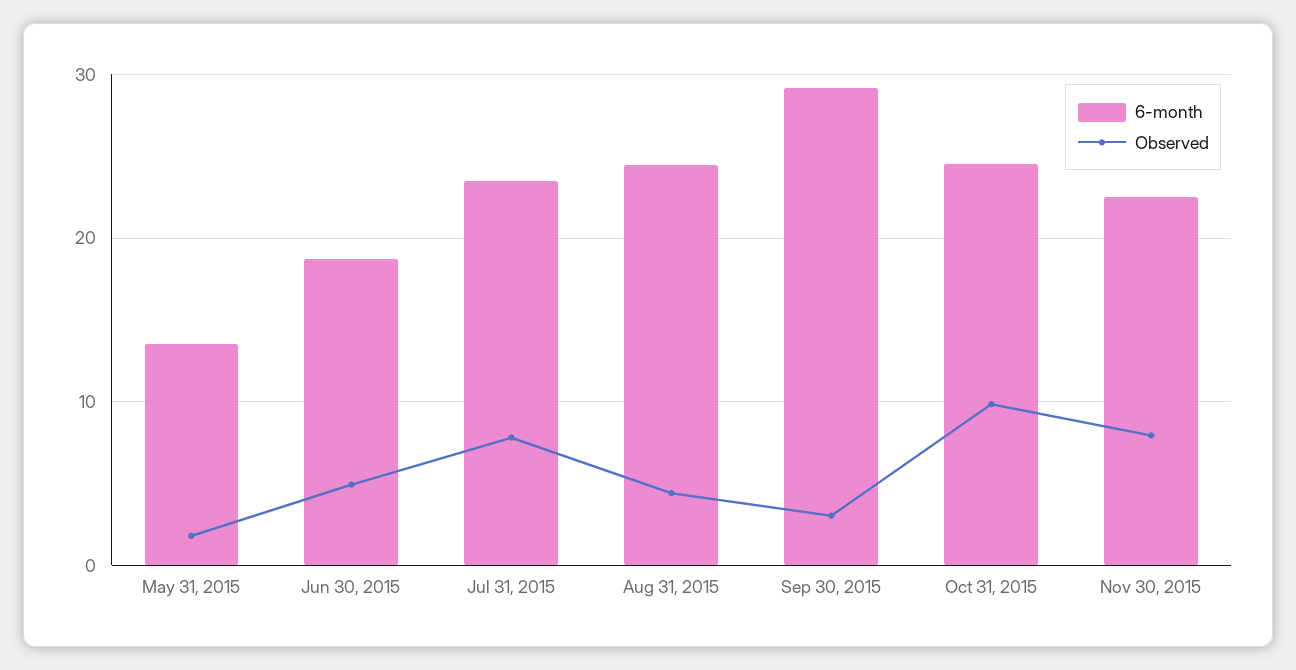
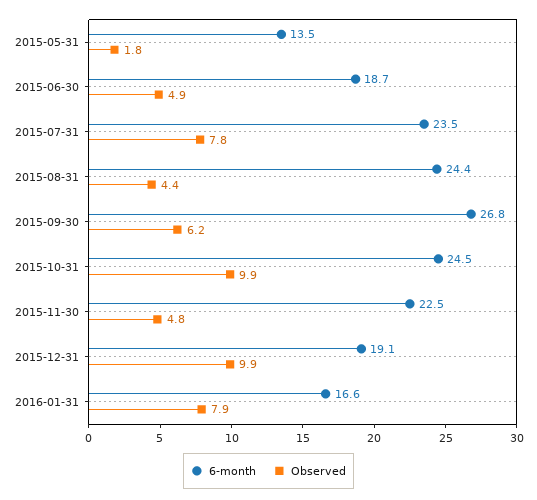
6-month, Sep 30, 2015: 29 -> 26.8
Observed, Sep 30, 2015: 3 -> 6.2
Observed, Nov 30, 2015: 8 -> 4.8
6-month, 2015-12-31: none -> 19.1
Observed, 2015-12-31: none -> 9.9
6-month, 2016-01-31: none -> 16.6
Observed, 2016-01-31: none -> 7.9

